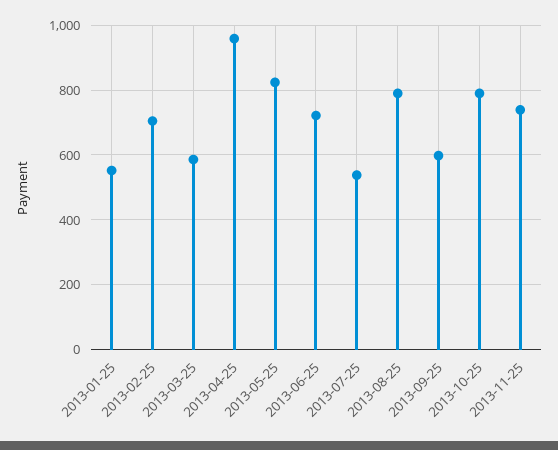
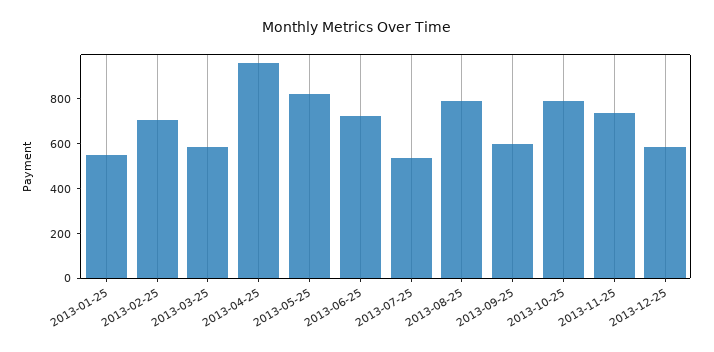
2013-12-25: none -> 600

